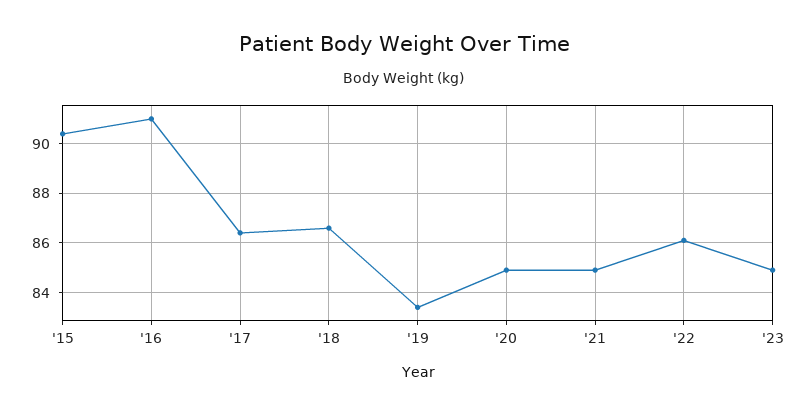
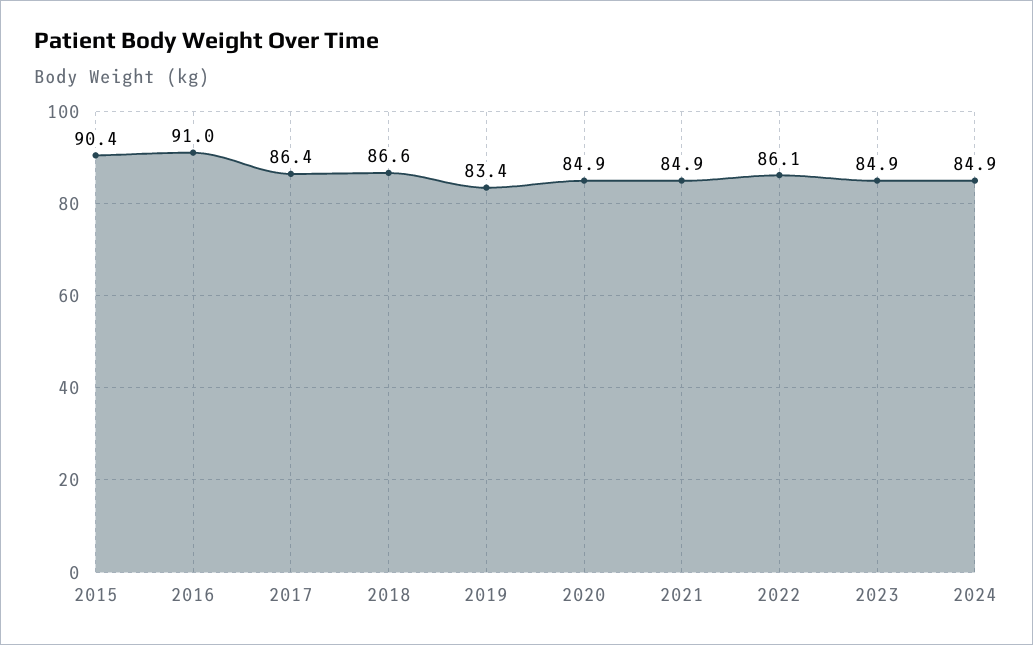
2024: none -> 84.9

